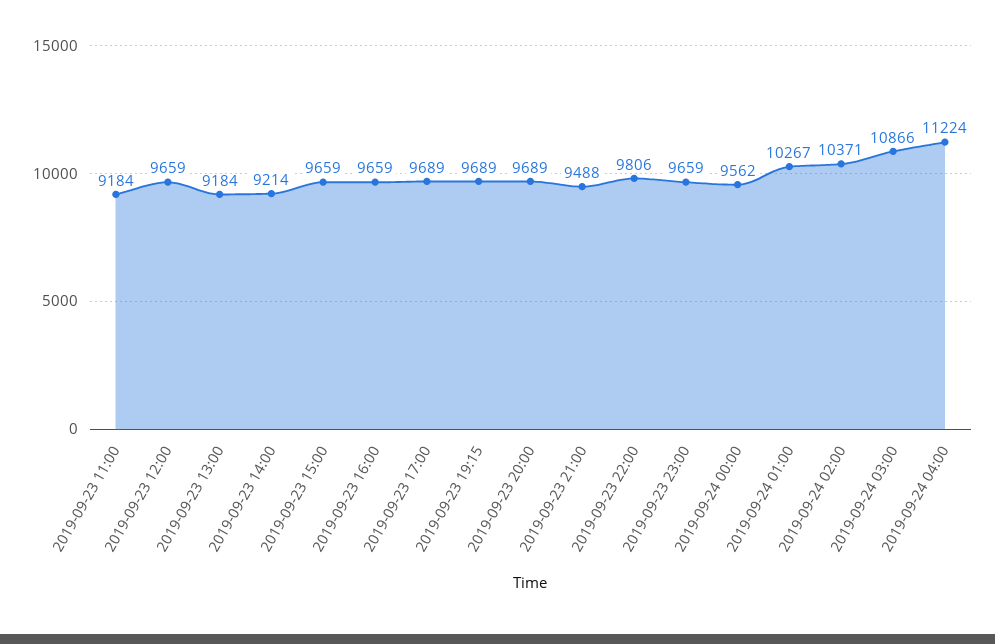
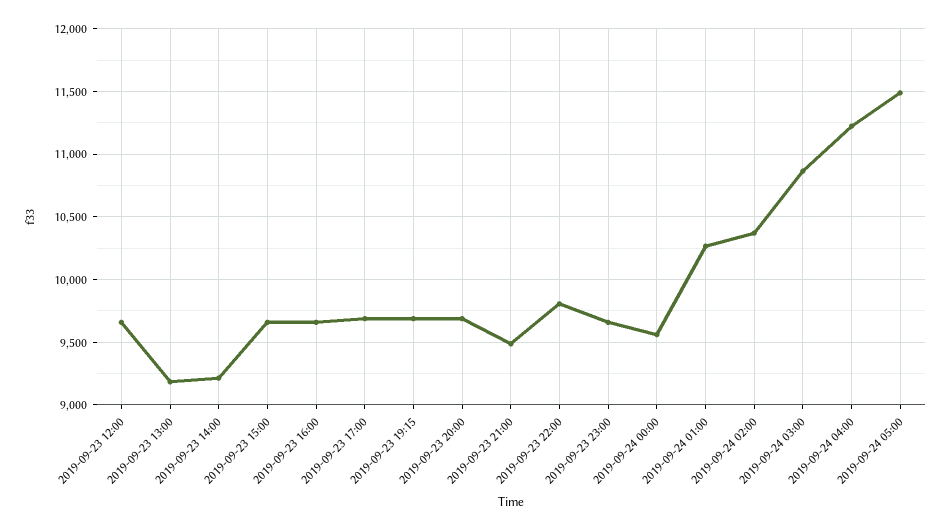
2019-09-23 11:00: 9184 -> none
2019-09-24 05:00: none -> 11500

